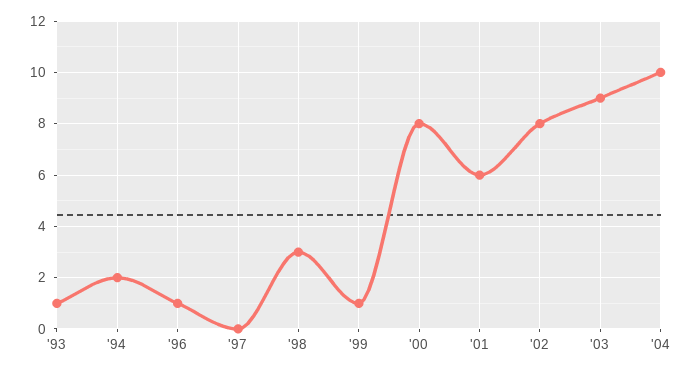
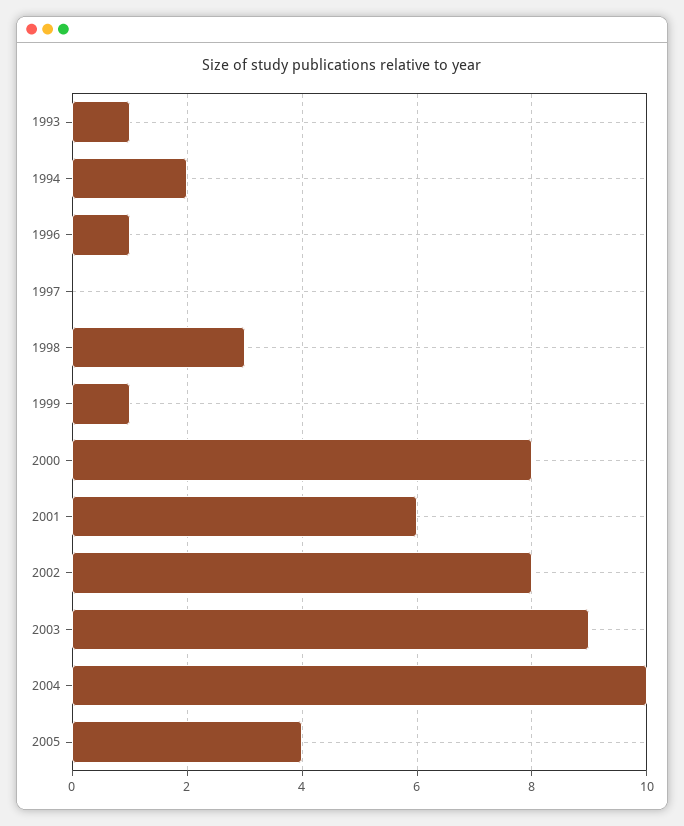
2005: none -> 4

